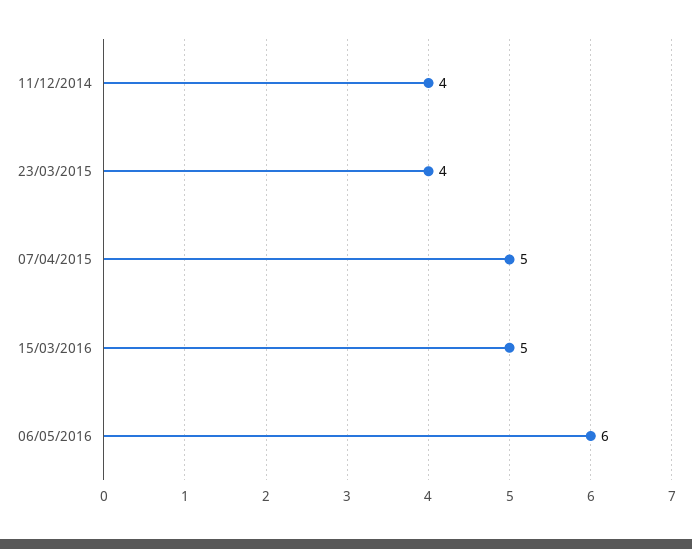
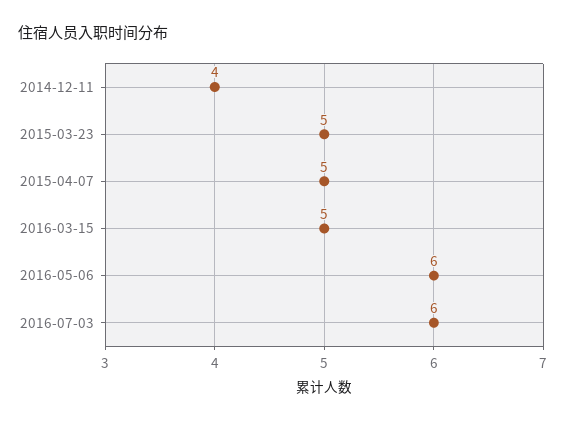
23/03/2015: 4 -> 5
2016-07-03: none -> 6

